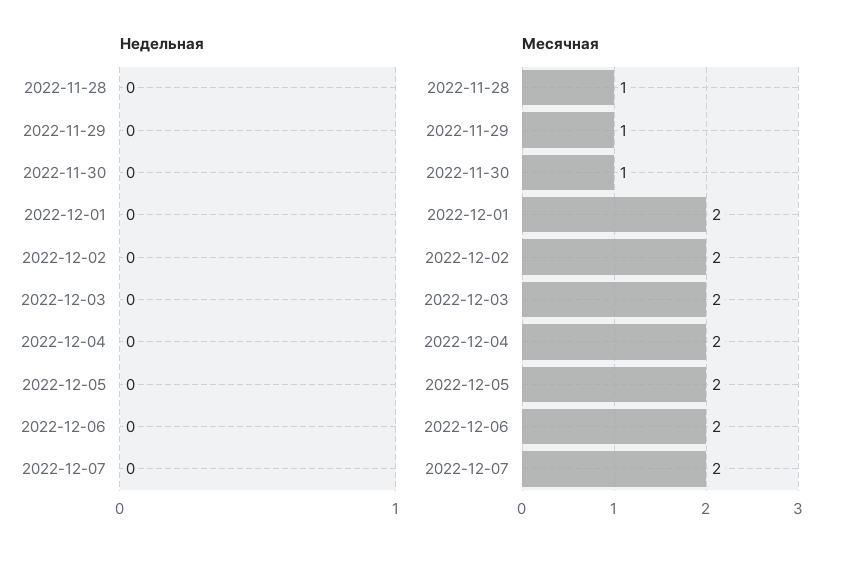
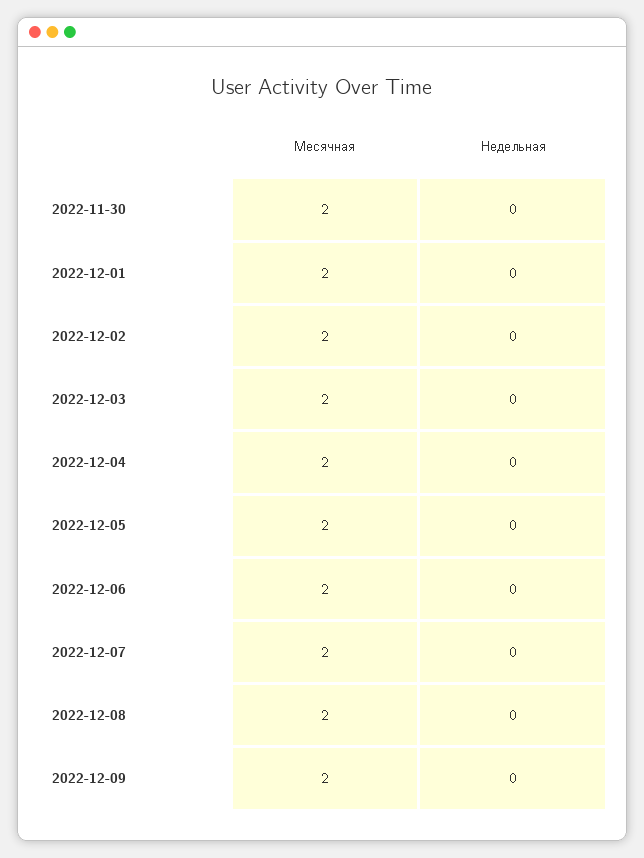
Недельная, 2022-11-28: 0 -> none
Недельная, 2022-11-29: 0 -> none
Месячная, 2022-11-28: 1 -> none
Месячная, 2022-11-29: 1 -> none
Месячная, 2022-11-30: 1 -> 2
Месячная, 2022-12-08: none -> 2
Недельная, 2022-12-08: none -> 0
Месячная, 2022-12-09: none -> 2
Недельная, 2022-12-09: none -> 0

